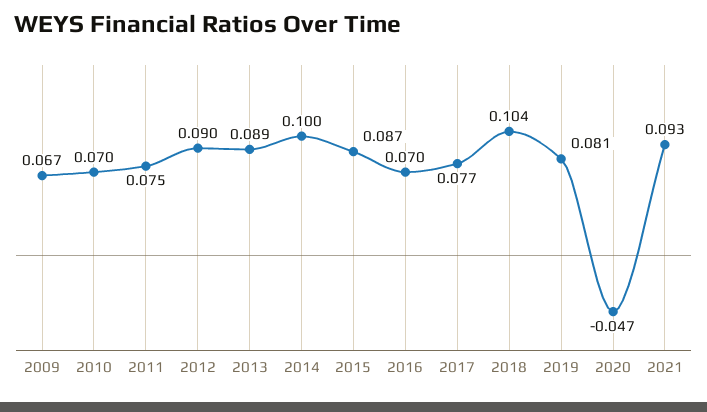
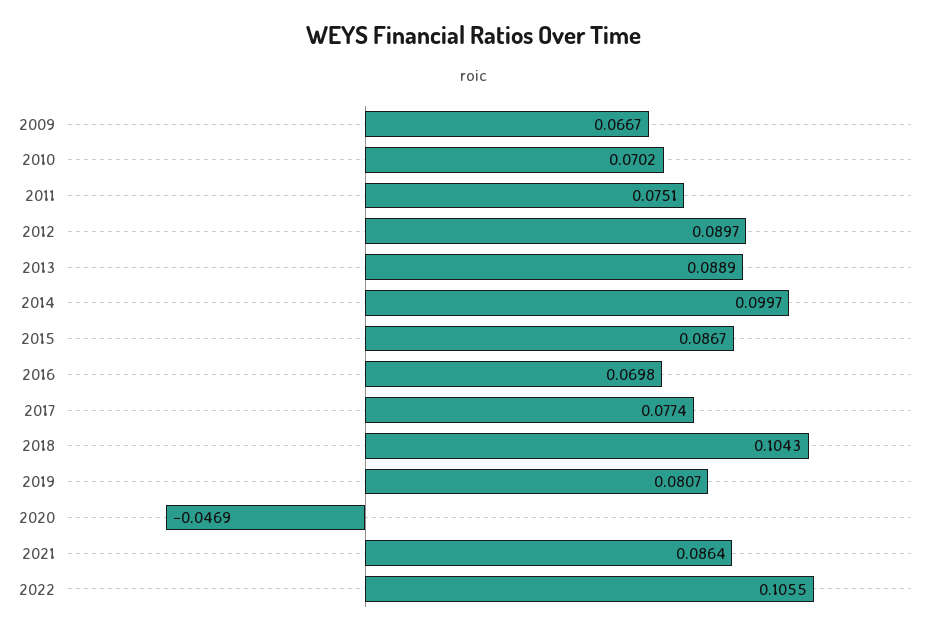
2021: 0.093 -> 0.0864
2022: none -> 0.1055

